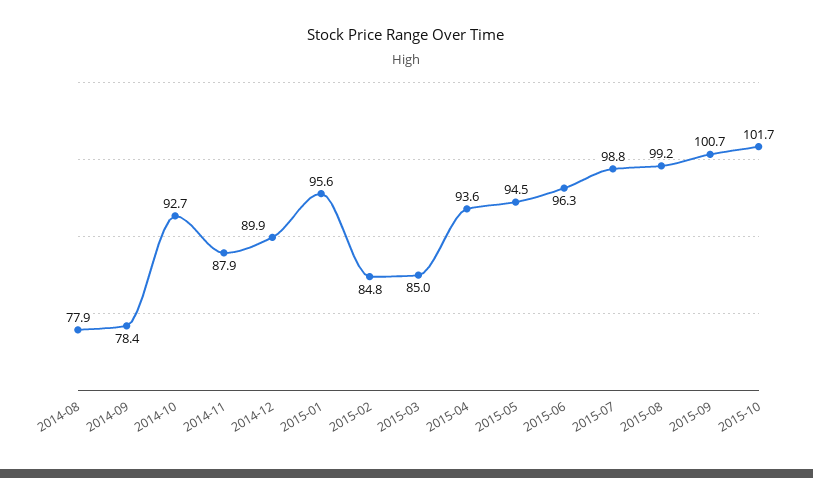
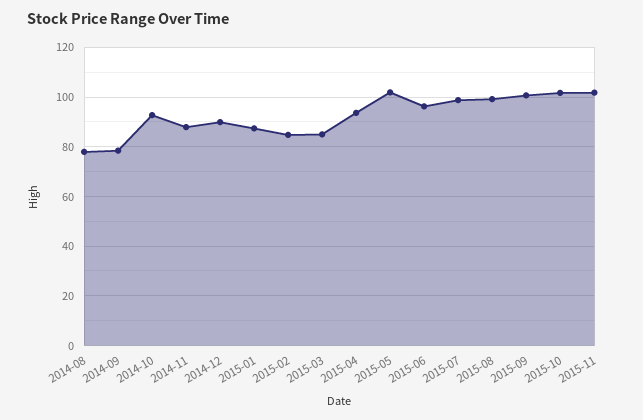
2015-01: 95.6 -> 87.5
2015-05: 94.5 -> 102.5
2015-11: none -> 102.5

